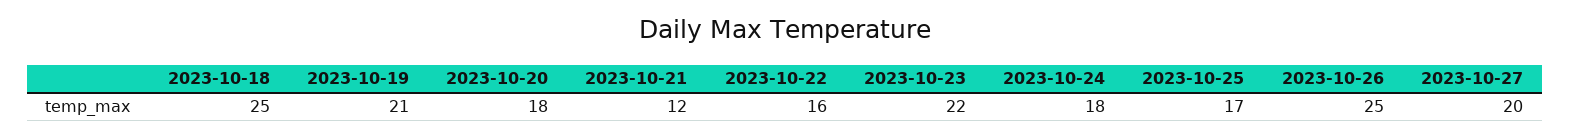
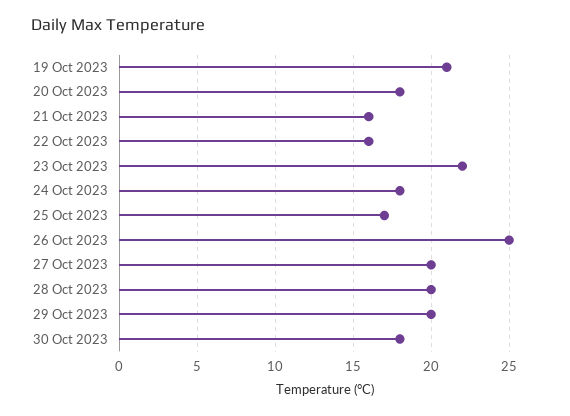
2023-10-18: 25 -> none
2023-10-21: 12 -> 16
28 Oct 2023: none -> 20
29 Oct 2023: none -> 20
30 Oct 2023: none -> 18

